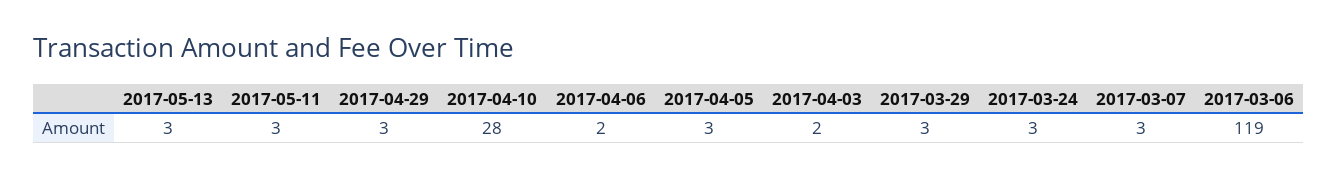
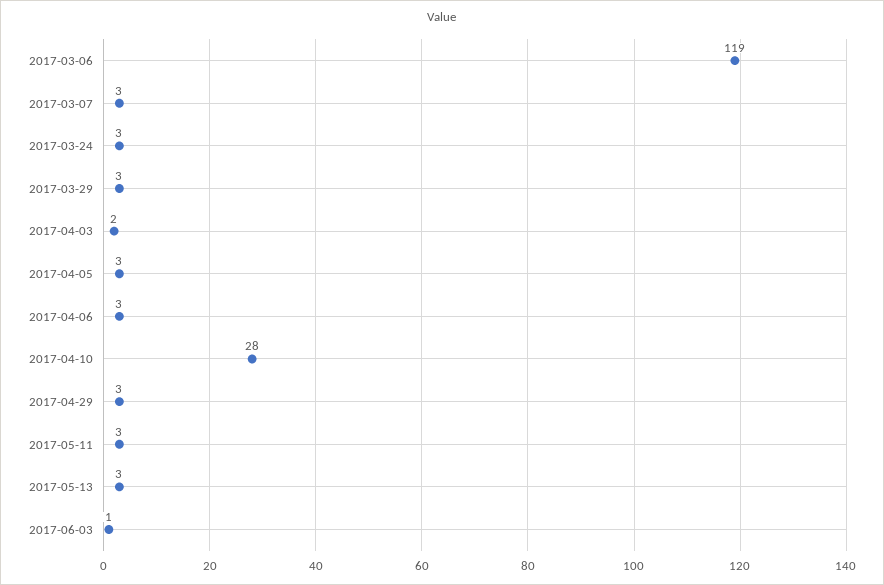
2017-04-06: 2 -> 3
2017-06-03: none -> 1

